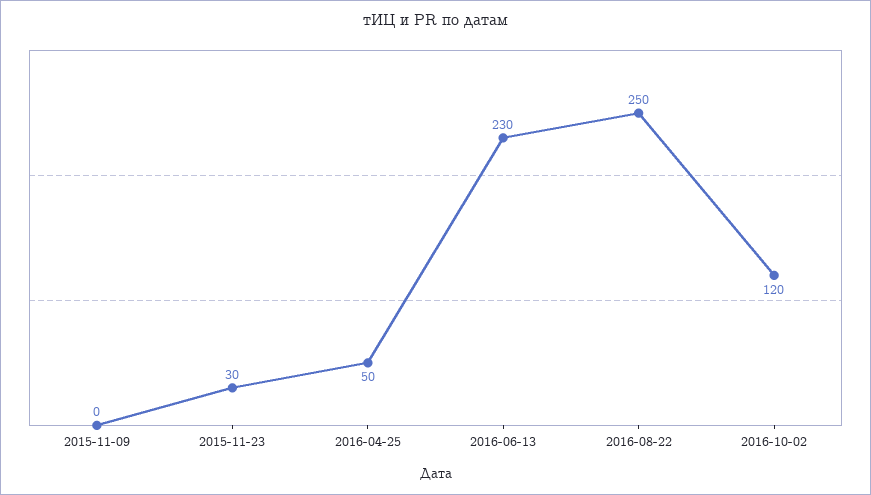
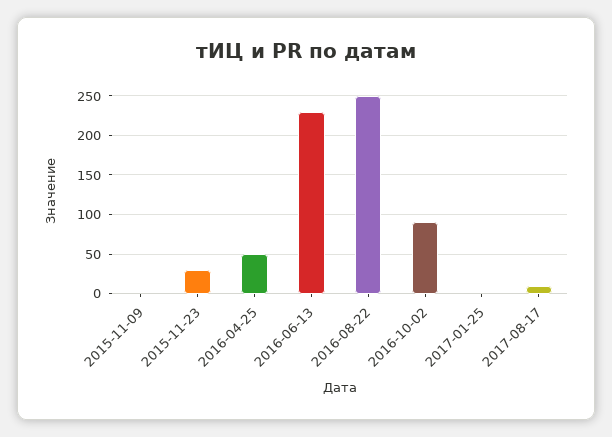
2016-10-02: 120 -> 90
2017-01-25: none -> 0
2017-08-17: none -> 10

